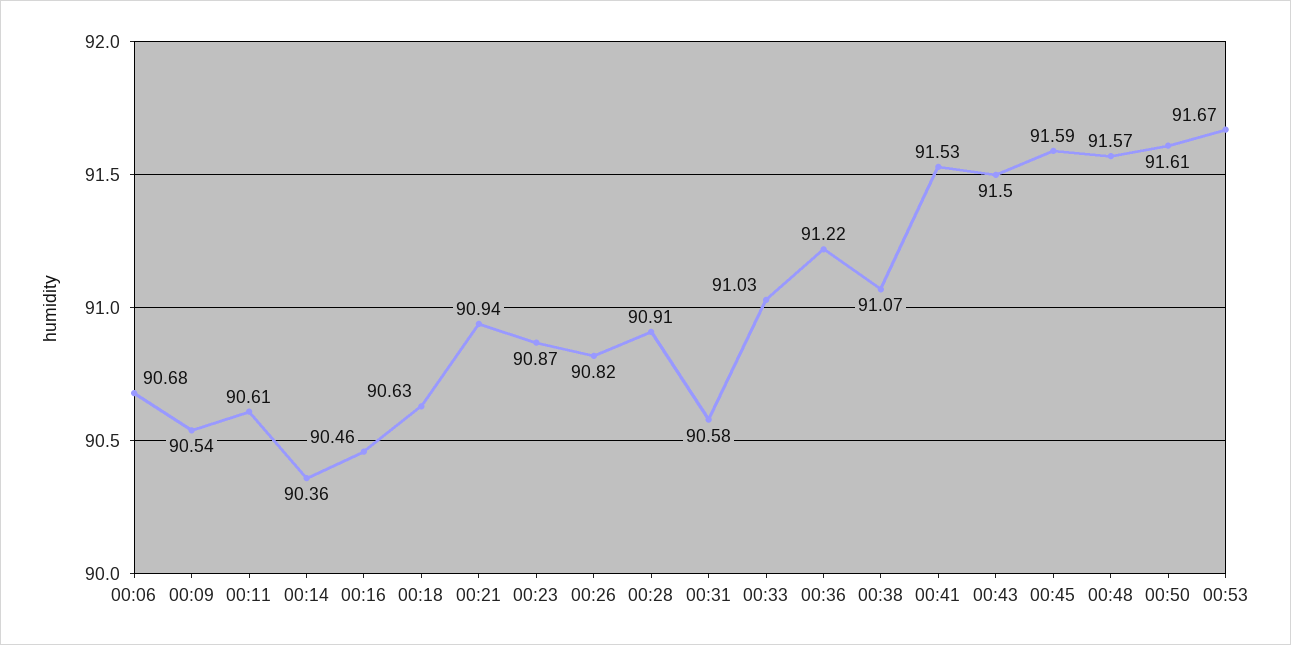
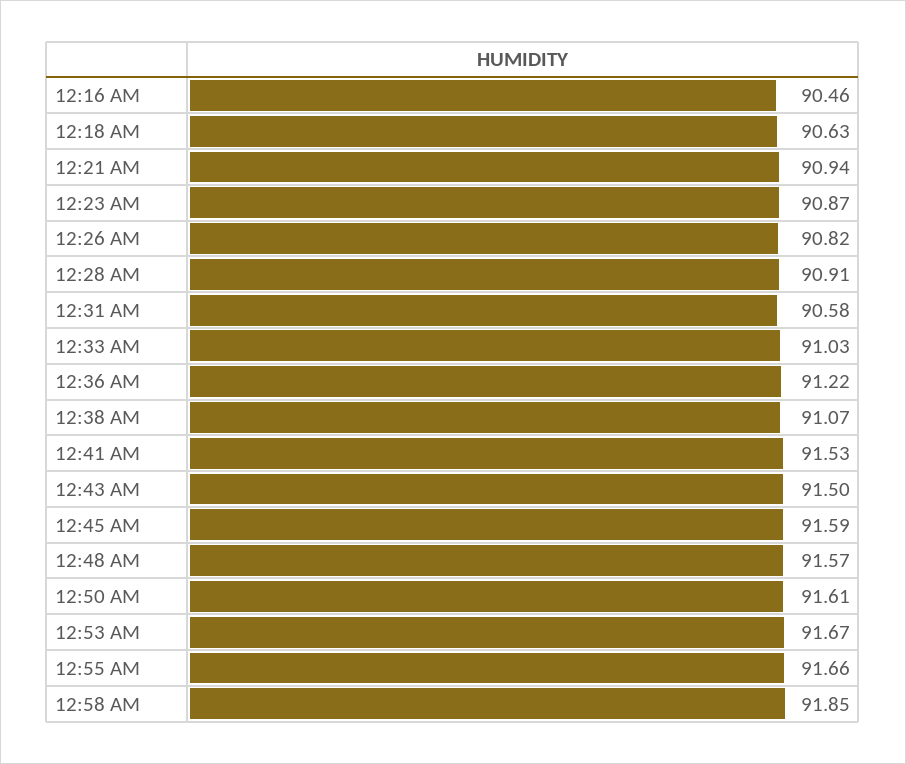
00:06: 90.68 -> none
00:09: 90.54 -> none
00:11: 90.61 -> none
00:14: 90.36 -> none
12:55 AM: none -> 91.66
12:58 AM: none -> 91.85

